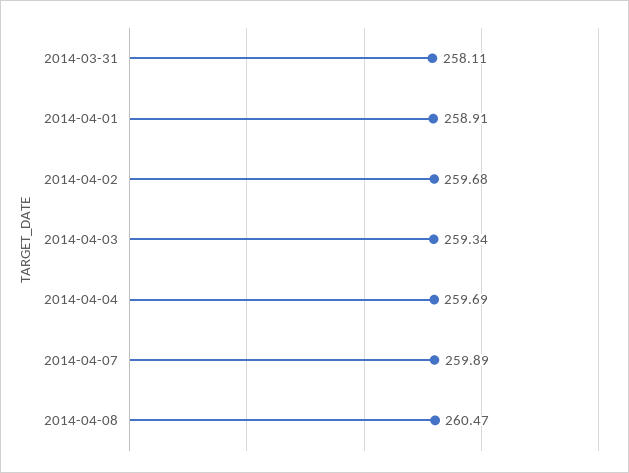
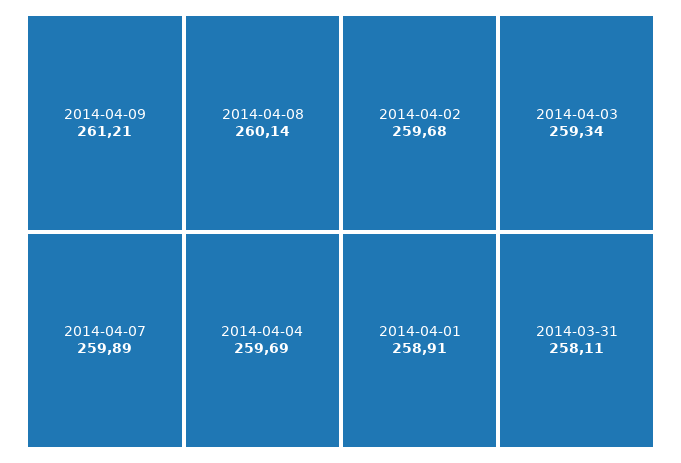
2014-04-08: 260.47 -> 260.14
2014-04-09: none -> 261.21

